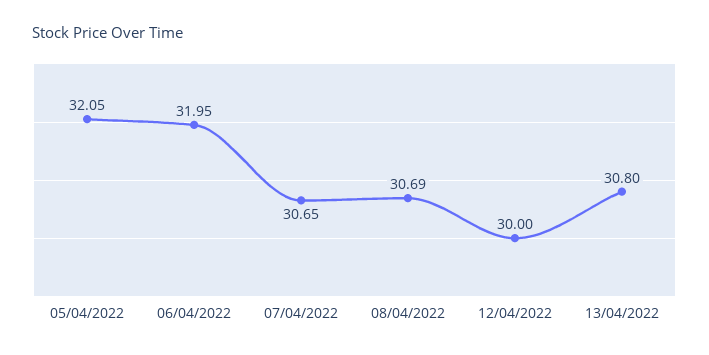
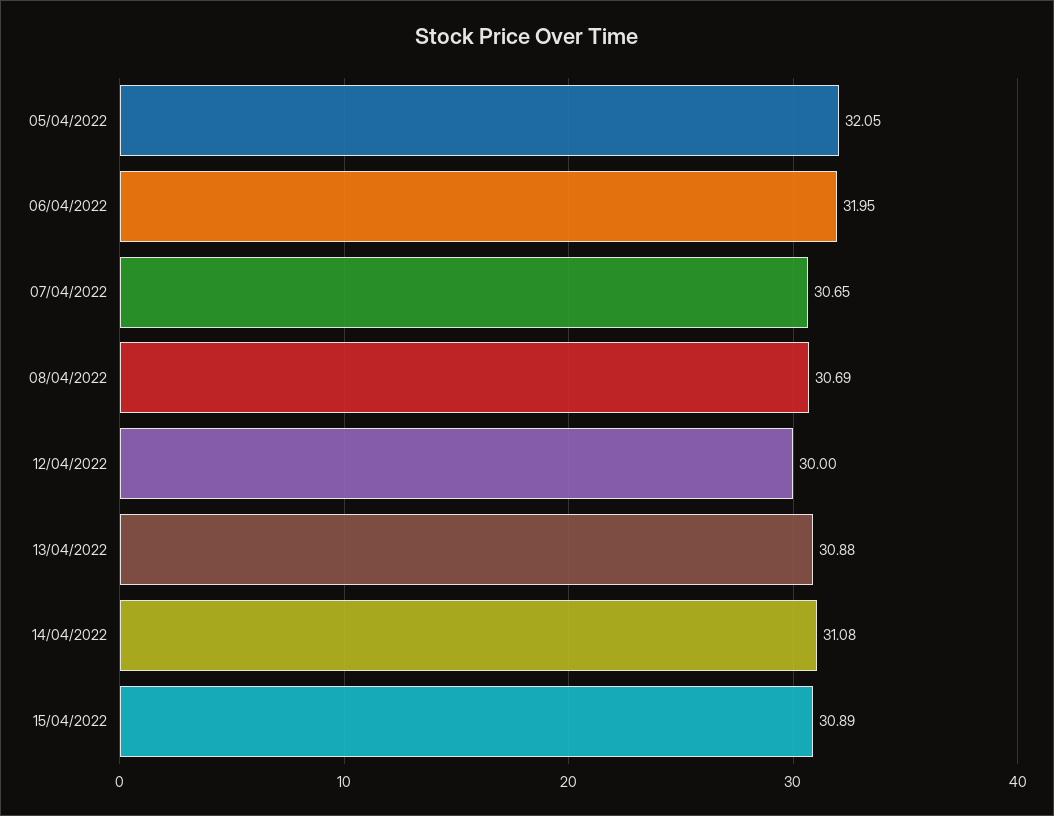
13/04/2022: 30.8 -> 30.88
14/04/2022: none -> 31.08
15/04/2022: none -> 30.89

